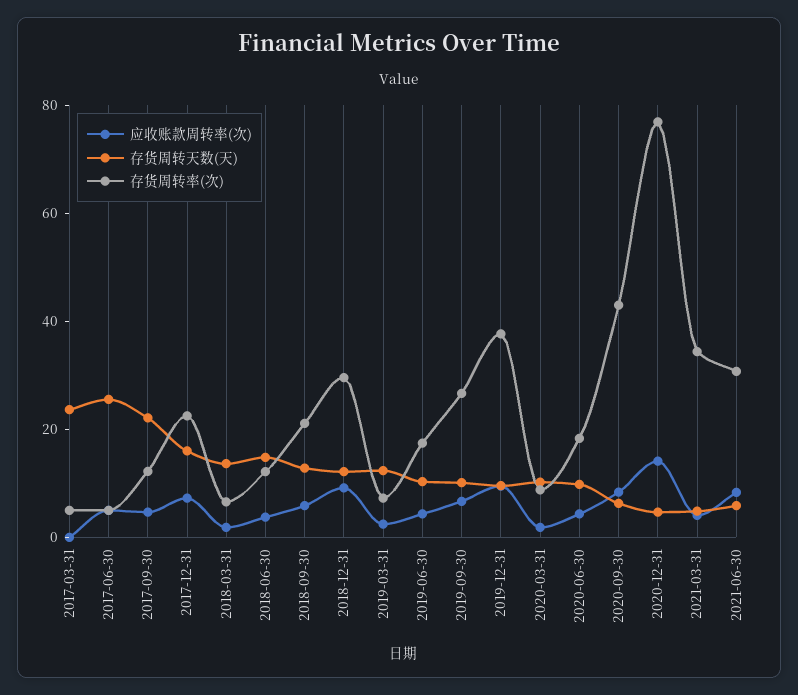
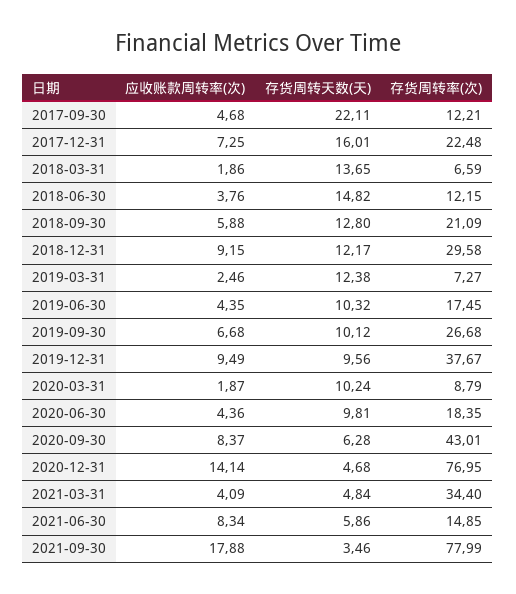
应收账款周转率(次), 2017-03-31: 0 -> none
存货周转天数(天), 2017-03-31: 25 -> none
存货周转率(次), 2017-03-31: 5 -> none
应收账款周转率(次), 2017-06-30: 5 -> none
存货周转天数(天), 2017-06-30: 25 -> none
存货周转率(次), 2017-06-30: 5 -> none
存货周转率(次), 2021-06-30: 30 -> 14.85
应收账款周转率(次), 2021-09-30: none -> 17.88
存货周转天数(天), 2021-09-30: none -> 3.46
存货周转率(次), 2021-09-30: none -> 77.99

